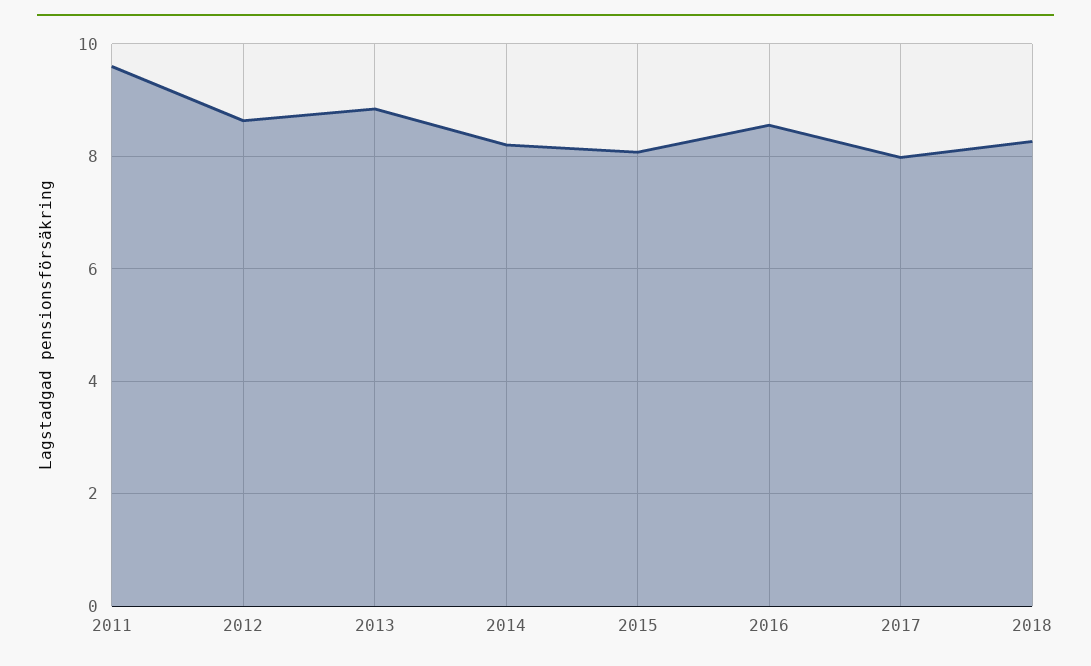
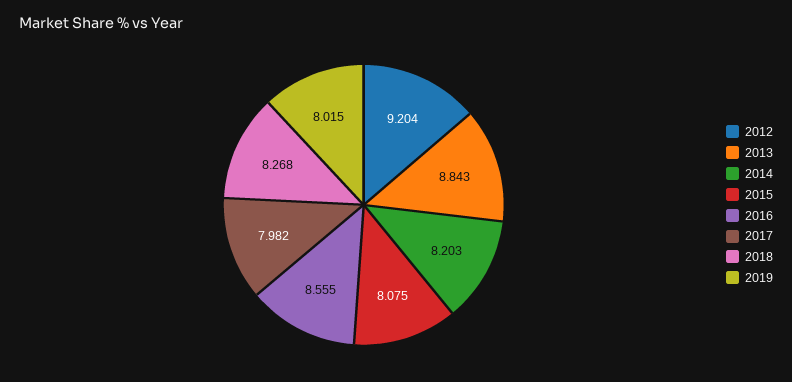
2011: 9.6 -> none
2012: 8.6 -> 9.204
2019: none -> 8.015

